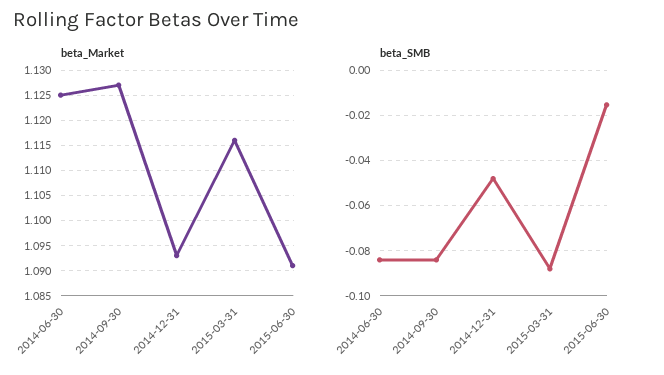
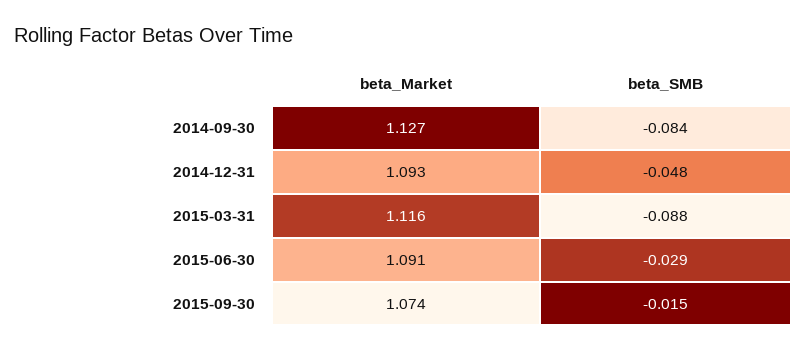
beta_Market, 2014-06-30: 1.125 -> none
beta_SMB, 2014-06-30: -0.085 -> none
beta_SMB, 2015-06-30: -0.015 -> -0.029
beta_Market, 2015-09-30: none -> 1.074
beta_SMB, 2015-09-30: none -> -0.015

